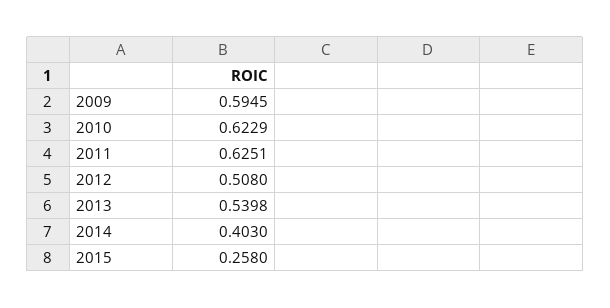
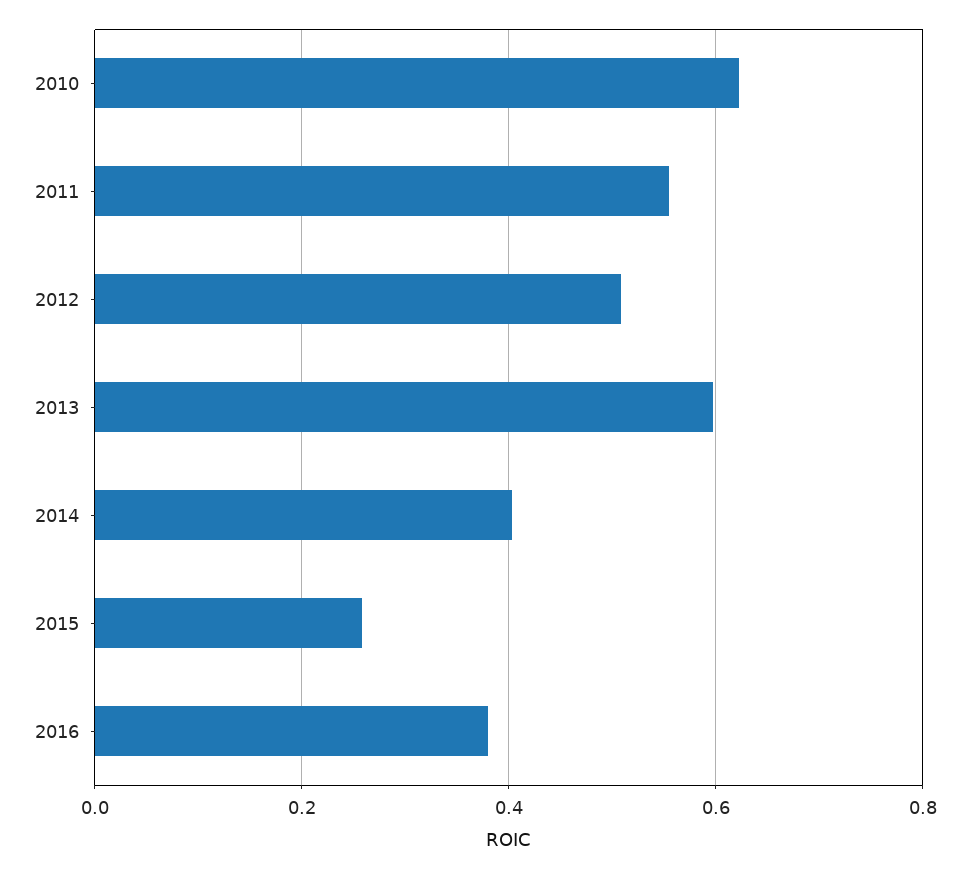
2009: 0.5945 -> none
2011: 0.6251 -> 0.56
2013: 0.5398 -> 0.6
2016: none -> 0.38

